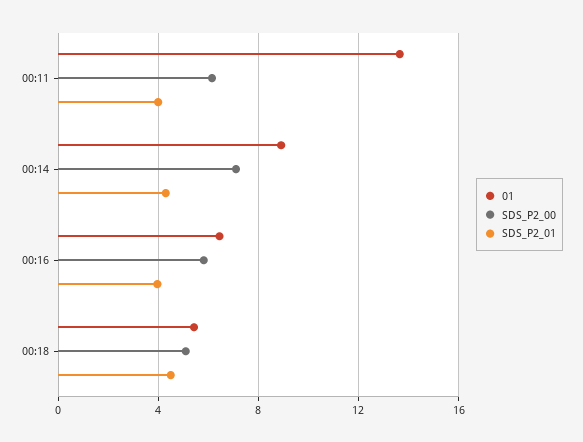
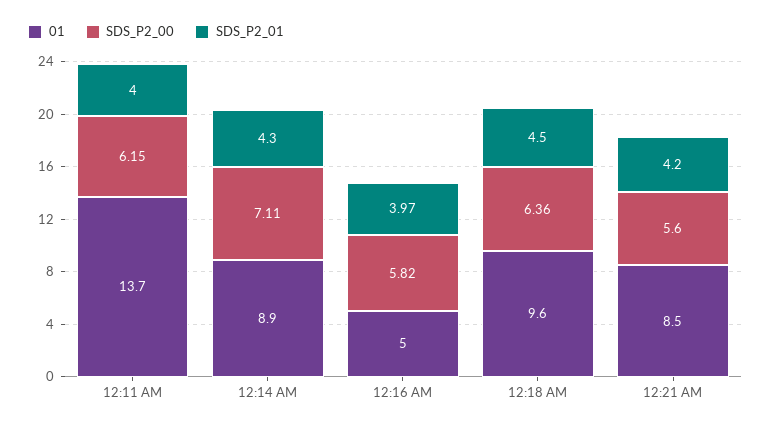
01, 00:16: 6.5 -> 5
01, 00:18: 5.5 -> 9.6
SDS_P2_00, 00:18: 5 -> 6.36
01, 12:21 AM: none -> 8.5
SDS_P2_00, 12:21 AM: none -> 5.6
SDS_P2_01, 12:21 AM: none -> 4.2

